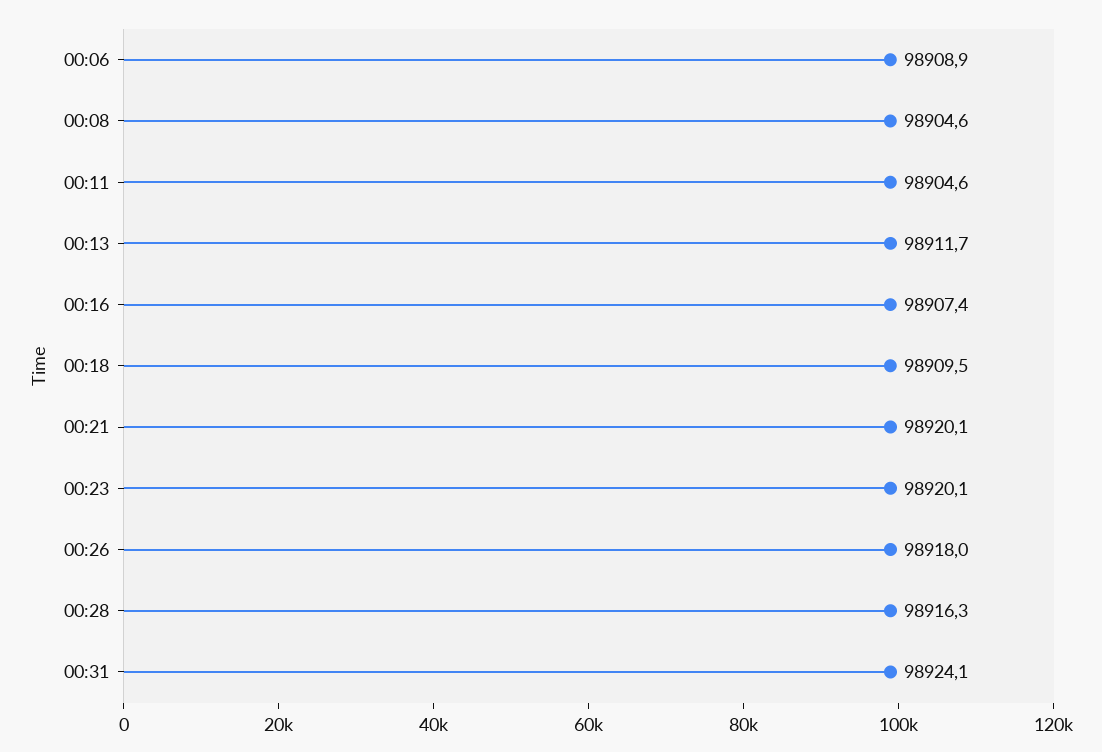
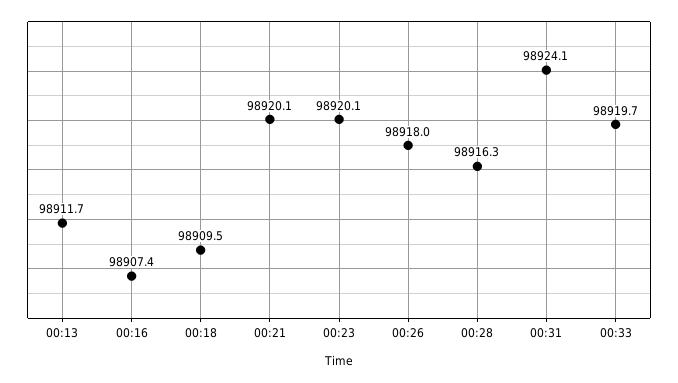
00:06: 98908.9 -> none
00:08: 98904.6 -> none
00:11: 98904.6 -> none
00:33: none -> 98919.7

